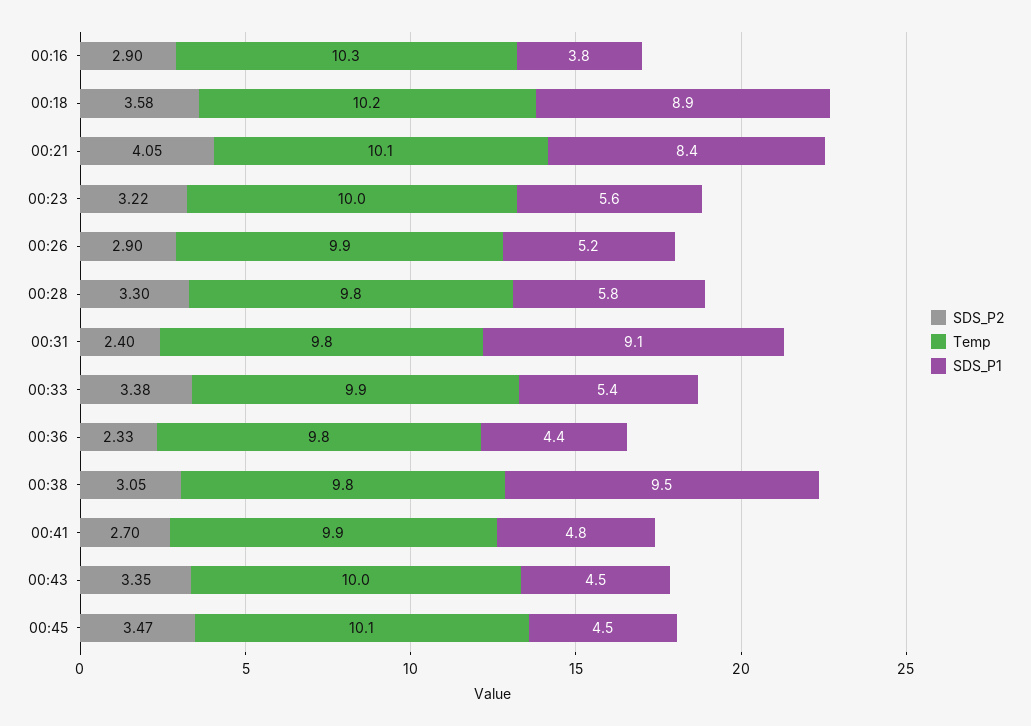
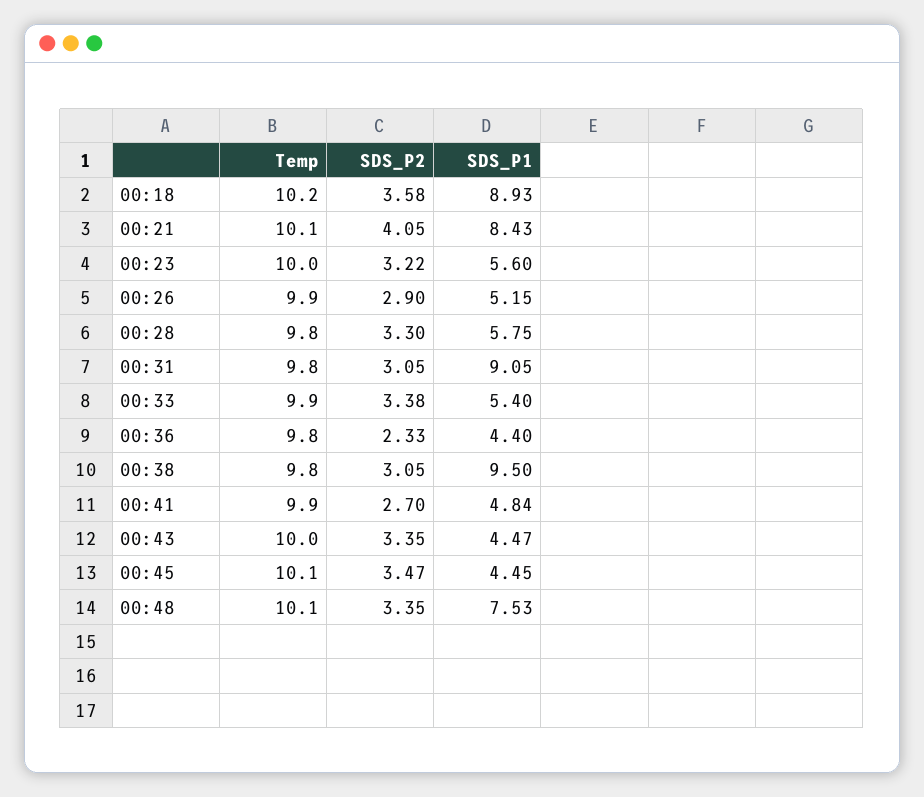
SDS_P2, 00:16: 2.9 -> none
Temp, 00:16: 10.3 -> none
SDS_P1, 00:16: 3.8 -> none
SDS_P2, 00:31: 2.4 -> 3.05
Temp, 00:48: none -> 10.1
SDS_P2, 00:48: none -> 3.35
SDS_P1, 00:48: none -> 7.53

